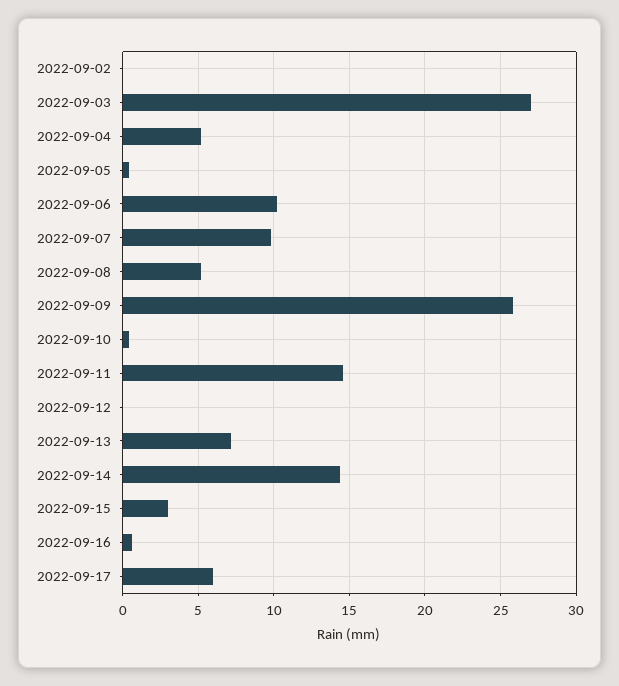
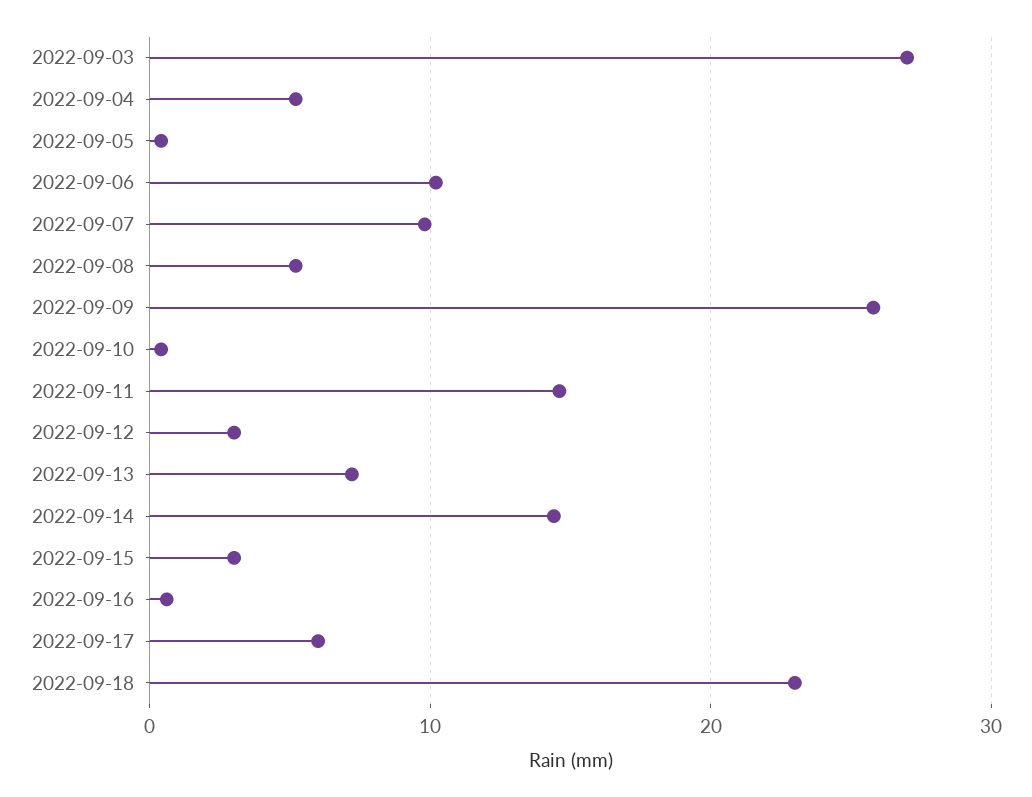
2022-09-02: 0 -> none
2022-09-12: 0 -> 3
2022-09-18: none -> 23

